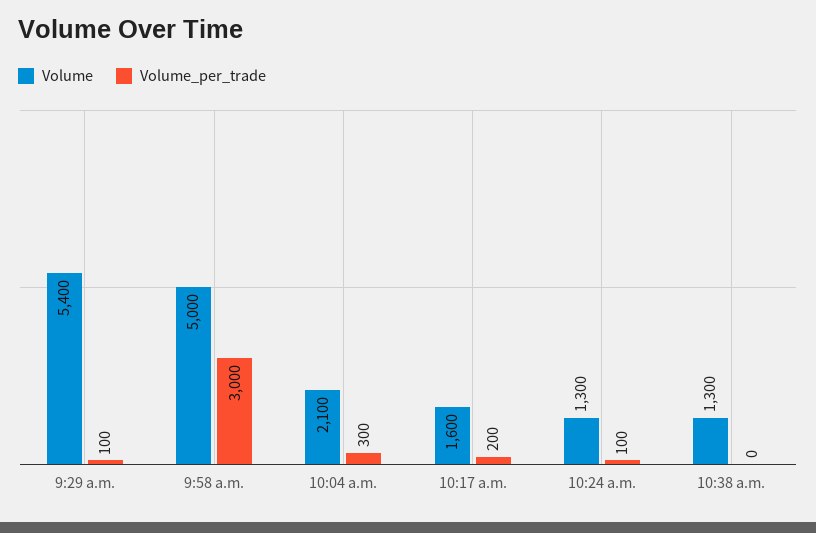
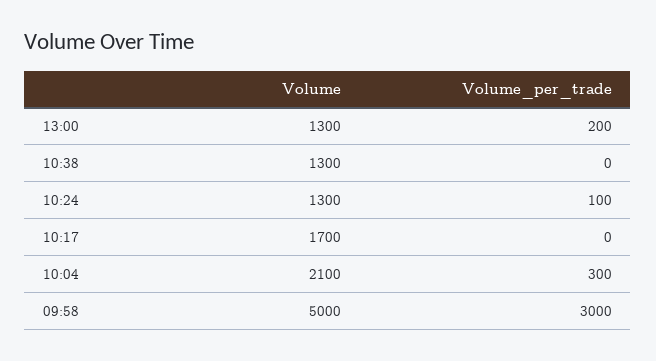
Volume, 9:29 a.m.: 5400 -> none
Volume_per_trade, 9:29 a.m.: 100 -> none
Volume, 10:17 a.m.: 1600 -> 1700
Volume_per_trade, 10:17 a.m.: 200 -> 0
Volume, 13:00: none -> 1300
Volume_per_trade, 13:00: none -> 200

